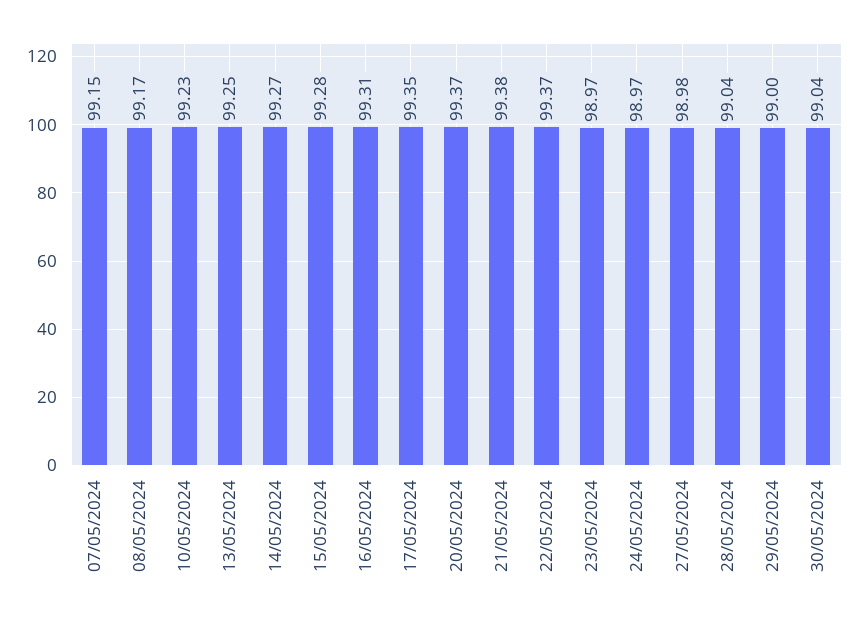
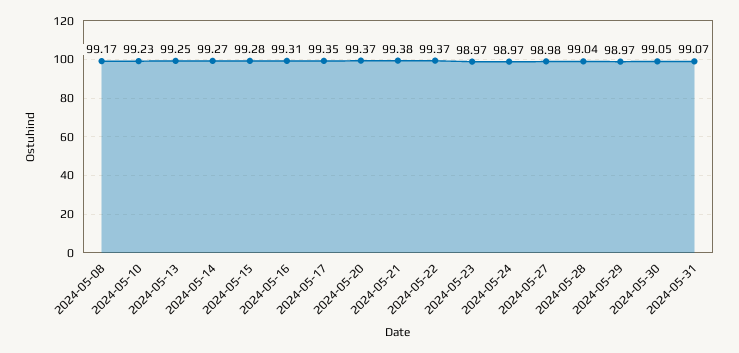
07/05/2024: 99.15 -> none
29/05/2024: 99 -> 98.97
30/05/2024: 99.04 -> 99.05
2024-05-31: none -> 99.07

